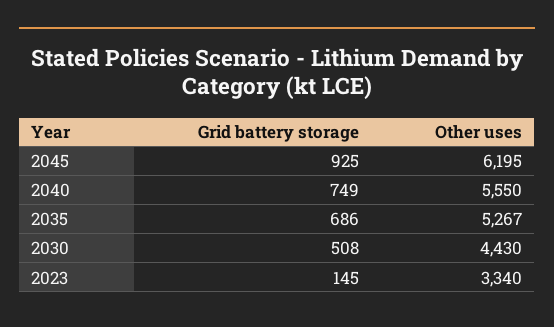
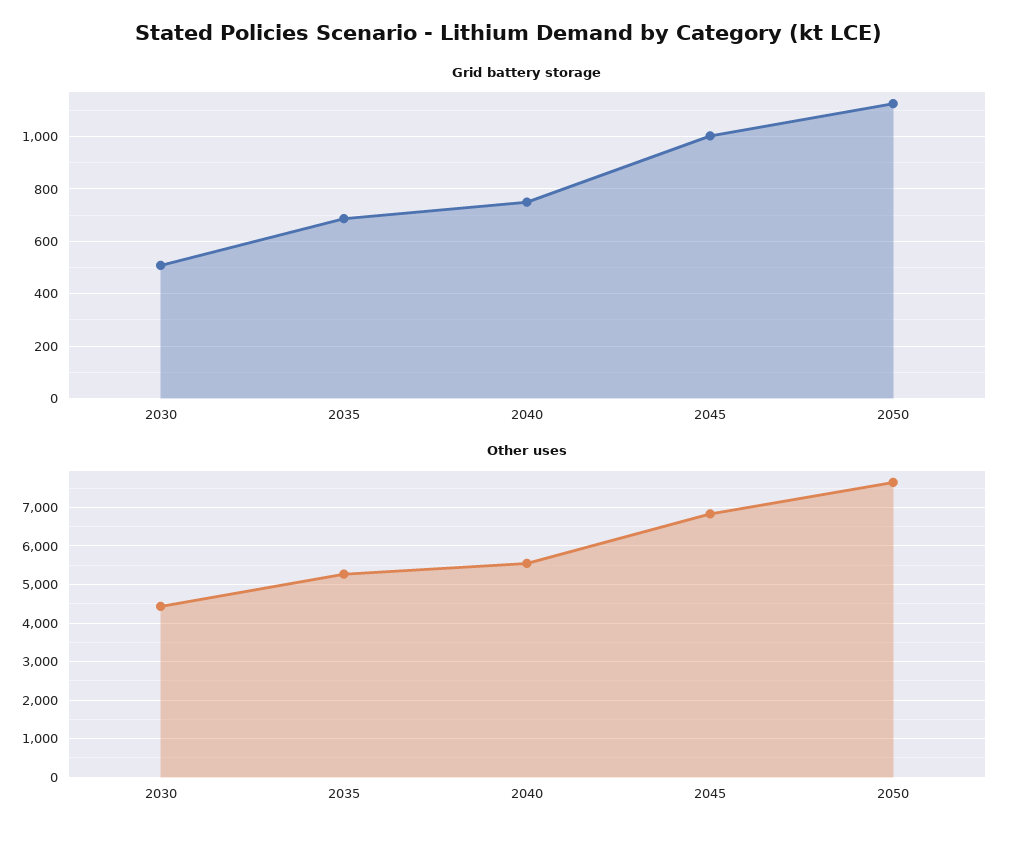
Grid battery storage, 2045: 925 -> 1000
Other uses, 2045: 6195 -> 6800
Grid battery storage, 2023: 145 -> none
Other uses, 2023: 3340 -> none
Grid battery storage, 2050: none -> 1125
Other uses, 2050: none -> 7600

